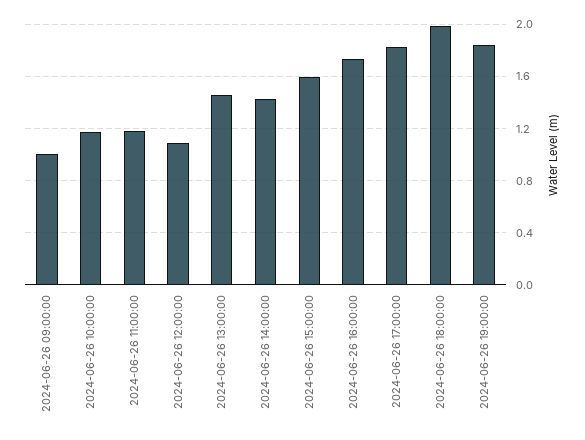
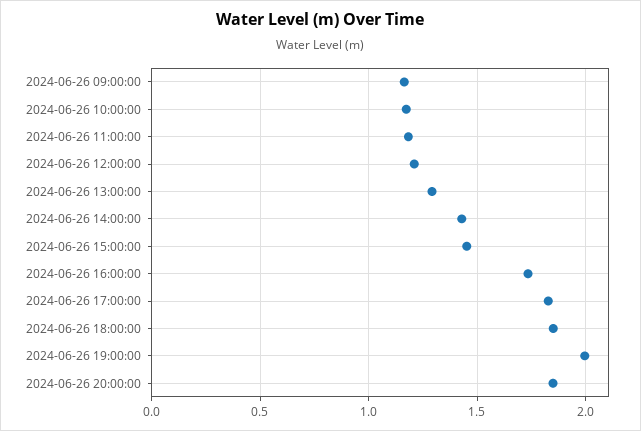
2024-06-26 09:00:00: 1 -> 1.15
2024-06-26 12:00:00: 1.1 -> 1.2
2024-06-26 13:00:00: 1.45 -> 1.3
2024-06-26 15:00:00: 1.6 -> 1.45
2024-06-26 18:00:00: 2 -> 1.85
2024-06-26 19:00:00: 1.85 -> 2
2024-06-26 20:00:00: none -> 1.85

